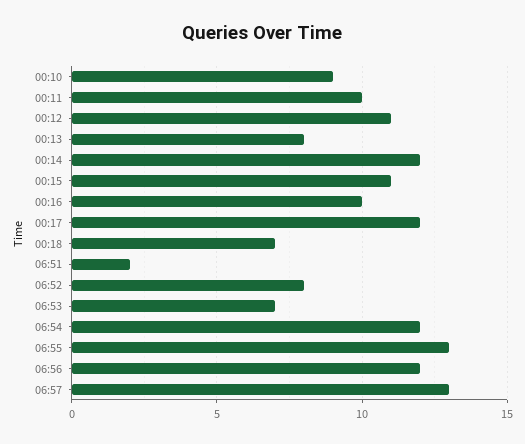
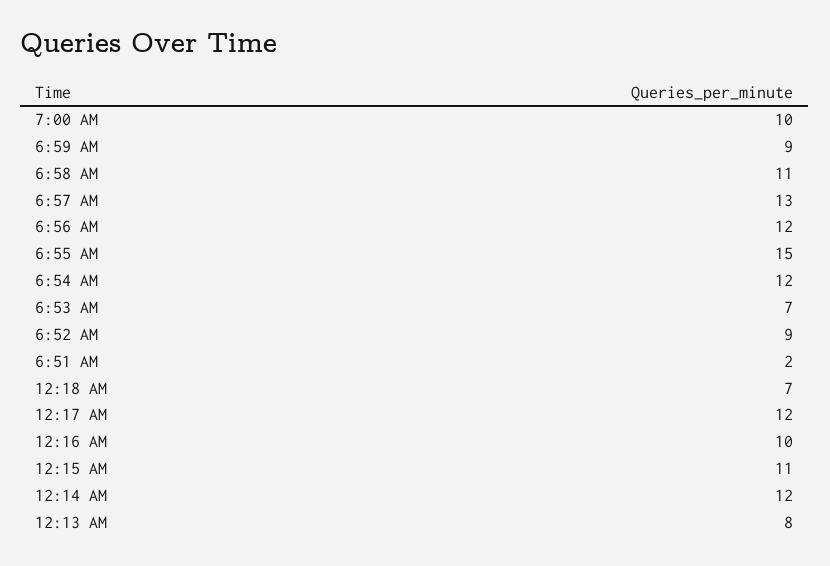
00:10: 9 -> none
00:11: 10 -> none
00:12: 11 -> none
06:52: 8 -> 9
06:55: 13 -> 15
7:00 AM: none -> 10
6:59 AM: none -> 9
6:58 AM: none -> 11

